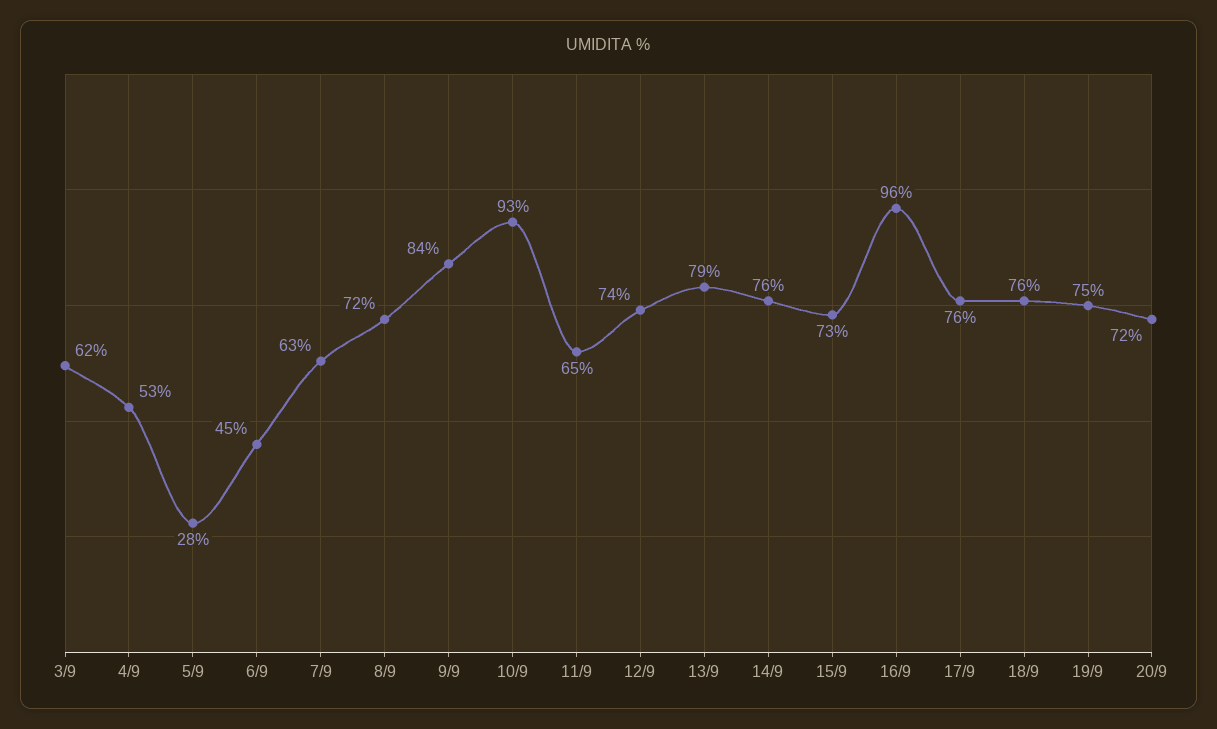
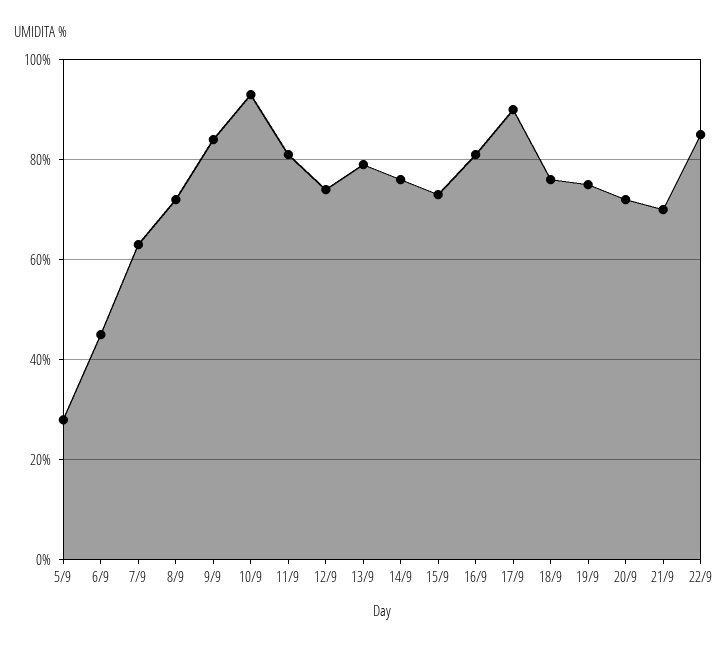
3/9: 62 -> none
4/9: 53 -> none
11/9: 65 -> 80
16/9: 96 -> 80
17/9: 76 -> 90
21/9: none -> 70
22/9: none -> 85

